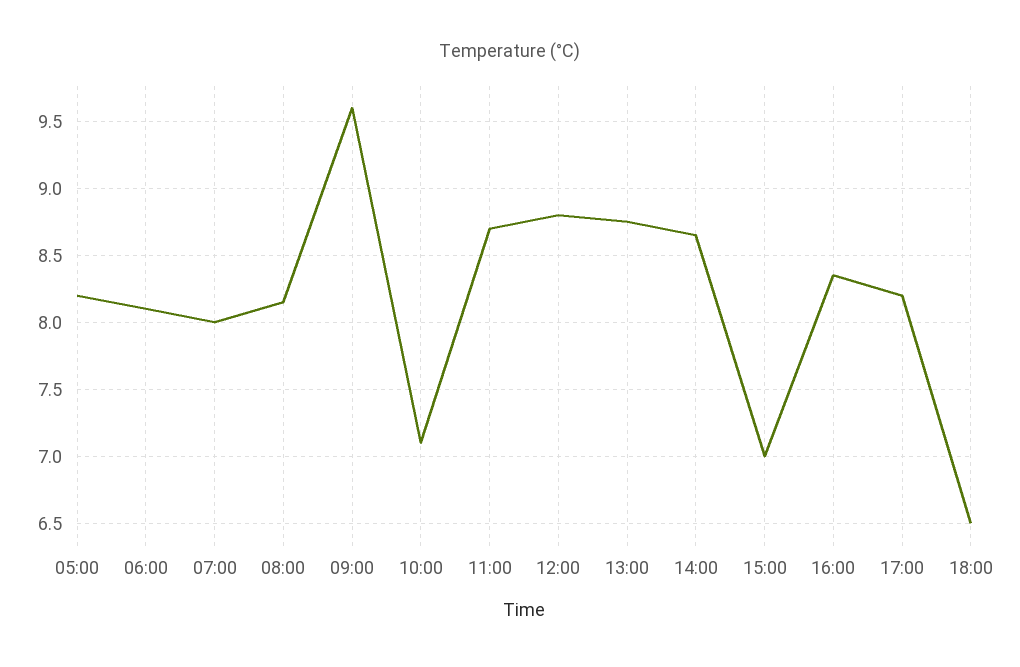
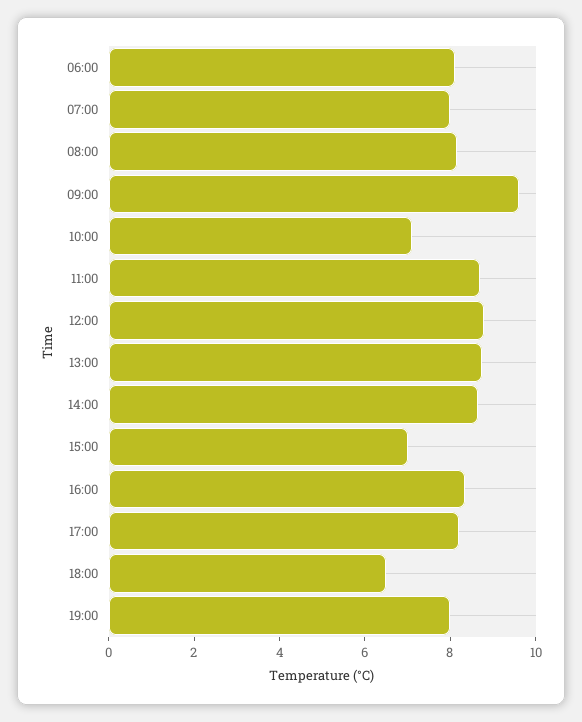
05:00: 8.2 -> none
19:00: none -> 8

